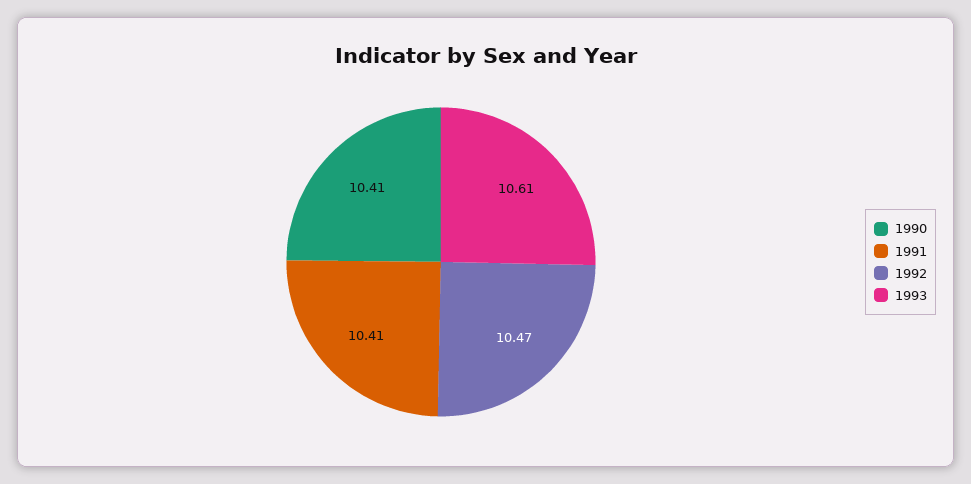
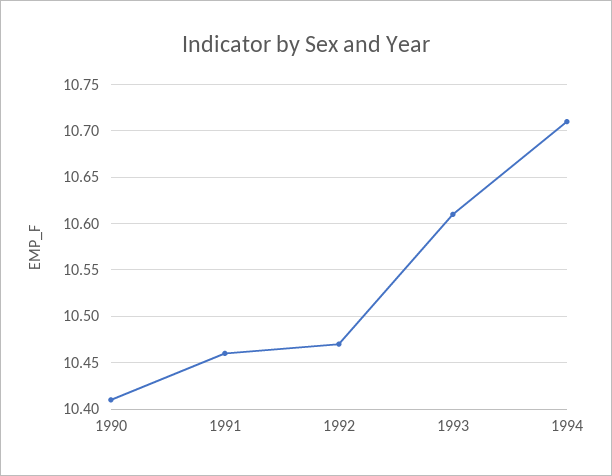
1991: 10.41 -> 10.46
1994: none -> 10.71

